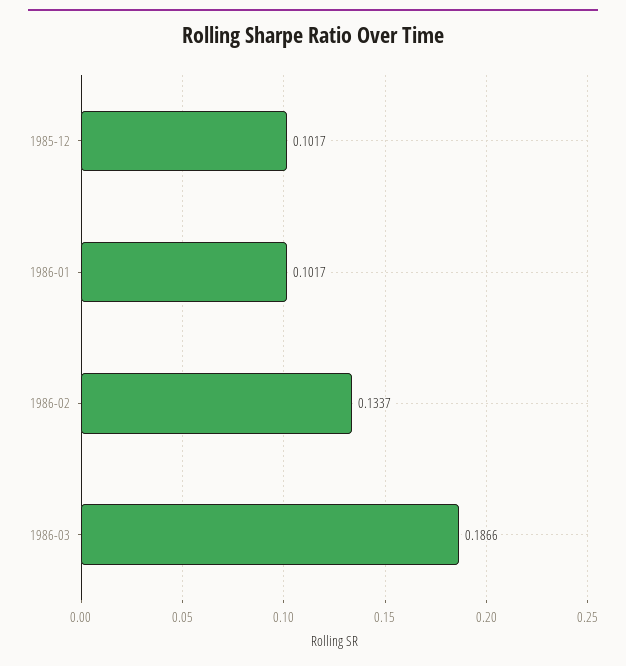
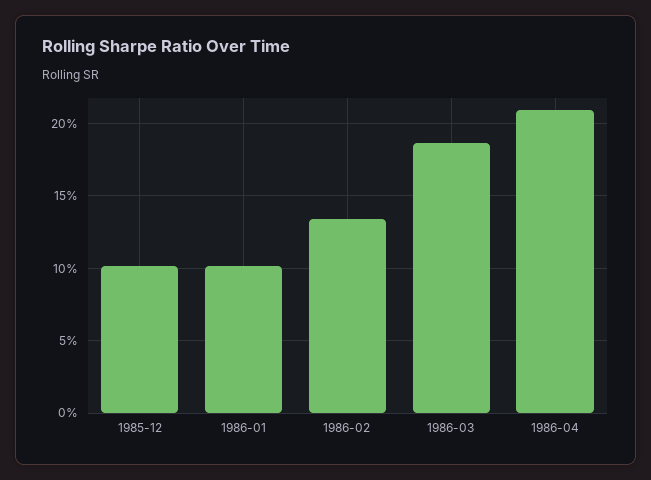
1986-04: none -> 0.21

